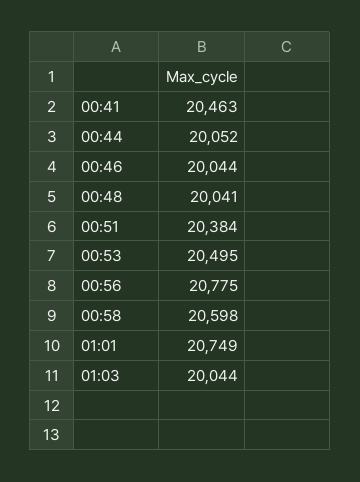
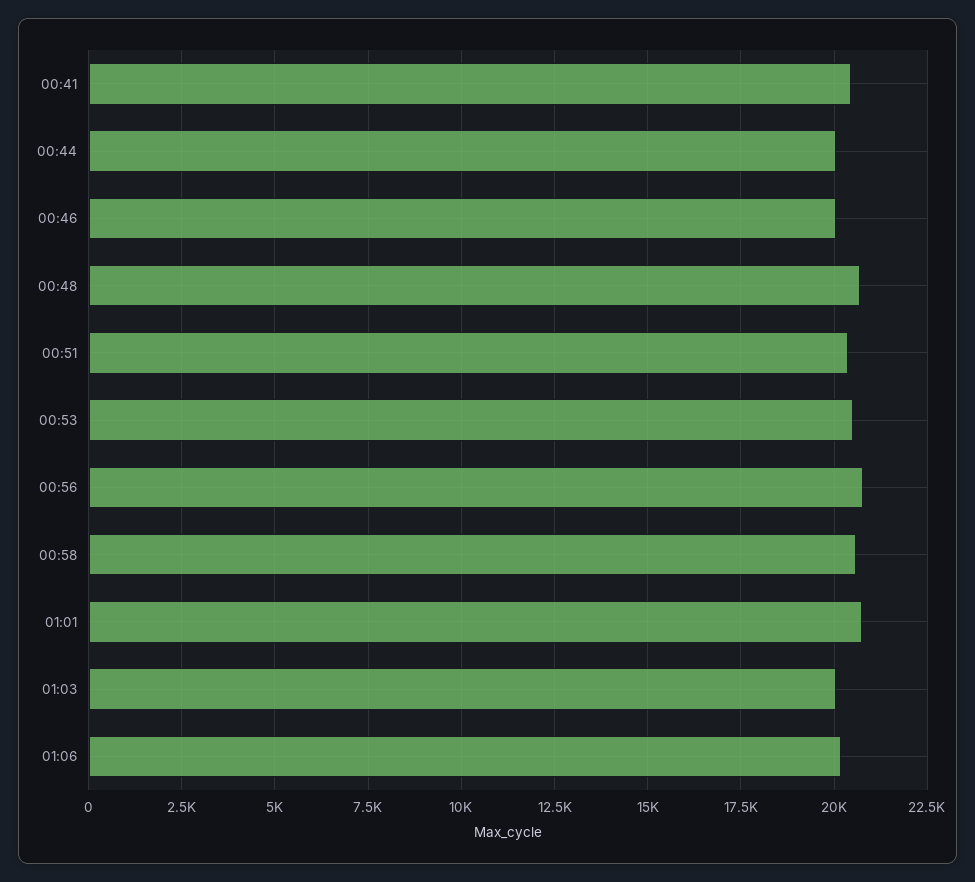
00:48: 20041 -> 20750
01:06: none -> 20250

